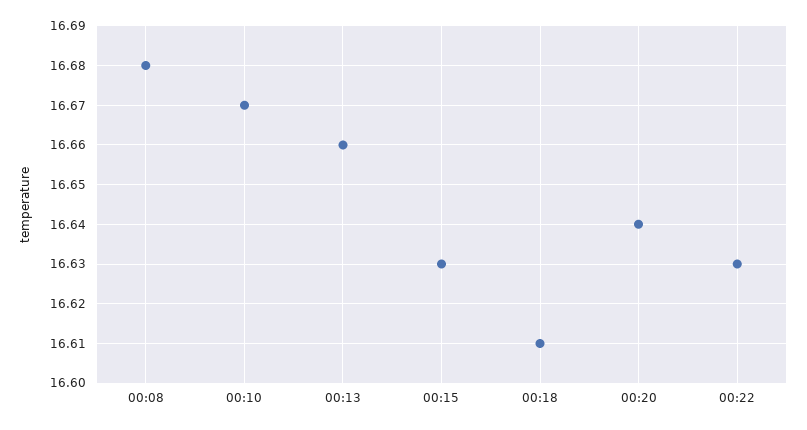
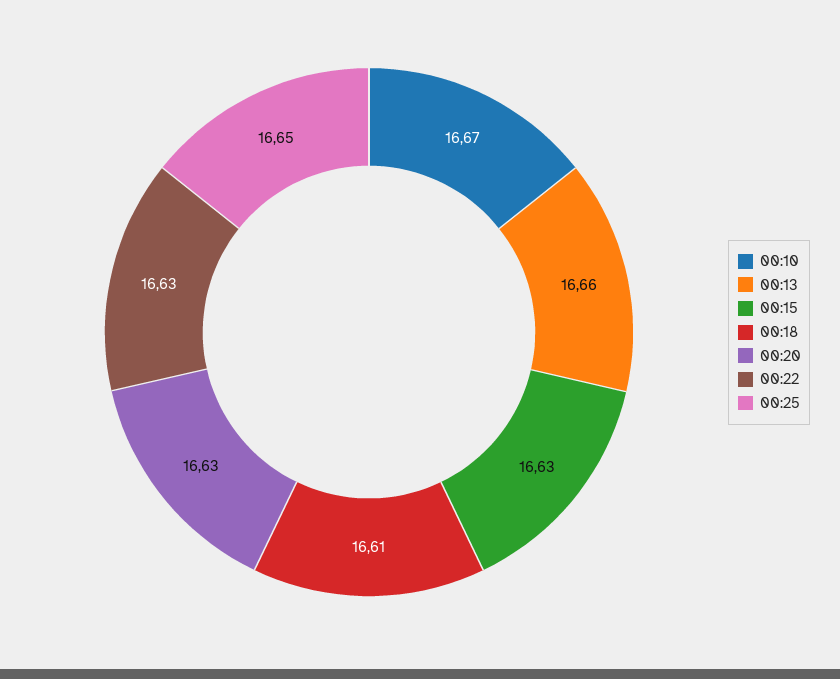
00:08: 16.68 -> none
00:20: 16.64 -> 16.63
00:25: none -> 16.65

